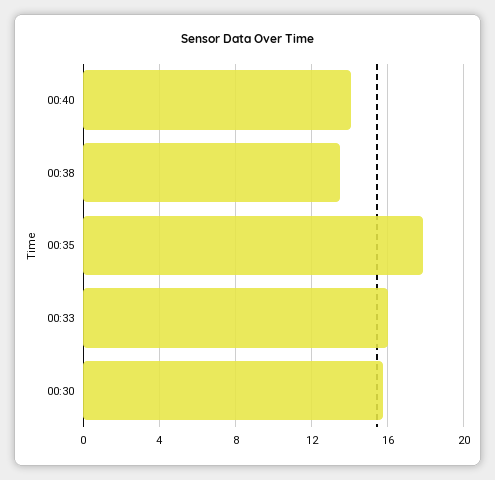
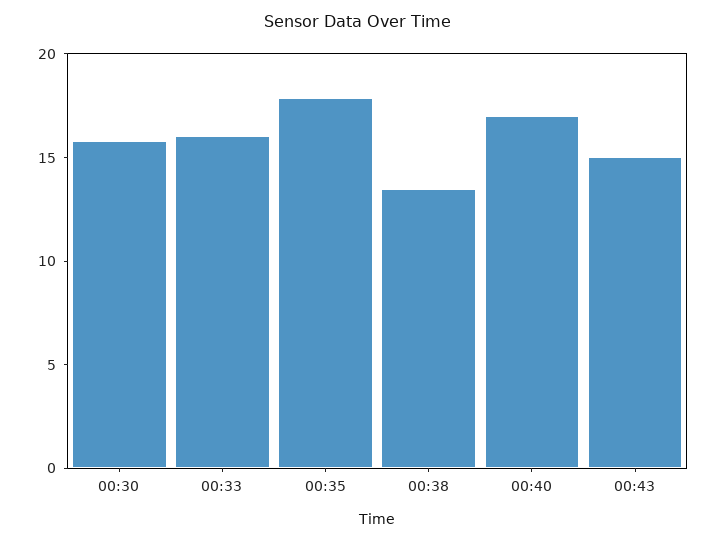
00:40: 14 -> 17
00:43: none -> 15

